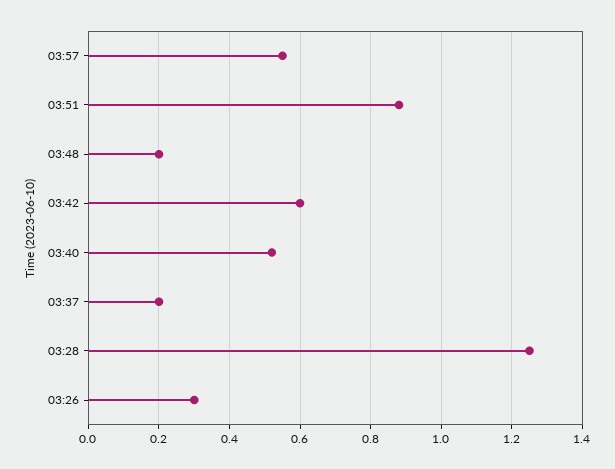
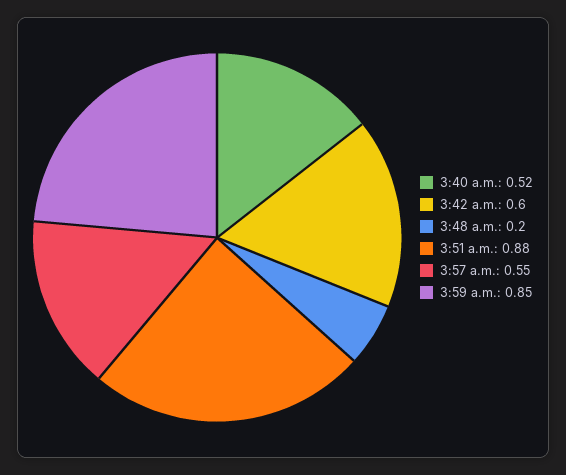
03:37: 0.2 -> none
03:28: 1.25 -> none
03:26: 0.3 -> none
3:59 a.m.: none -> 0.85

